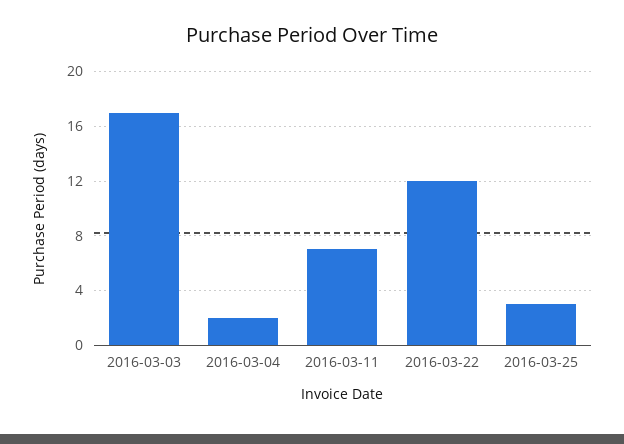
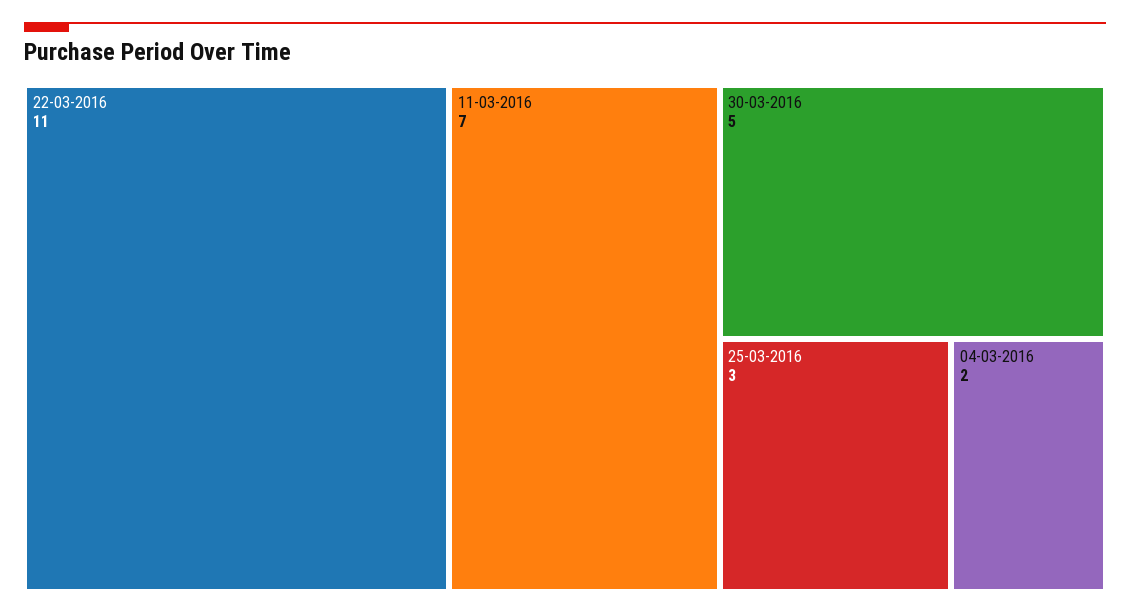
2016-03-03: 17 -> none
2016-03-22: 12 -> 11
30-03-2016: none -> 5

